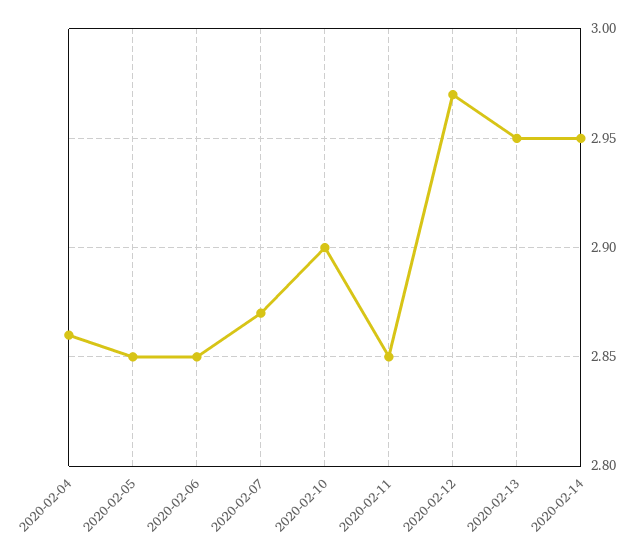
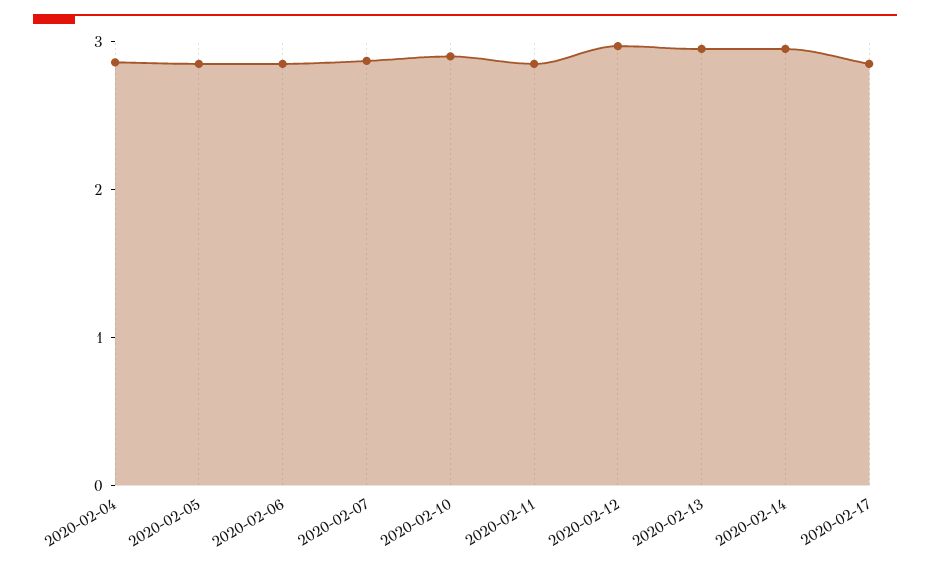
2020-02-17: none -> 2.8

